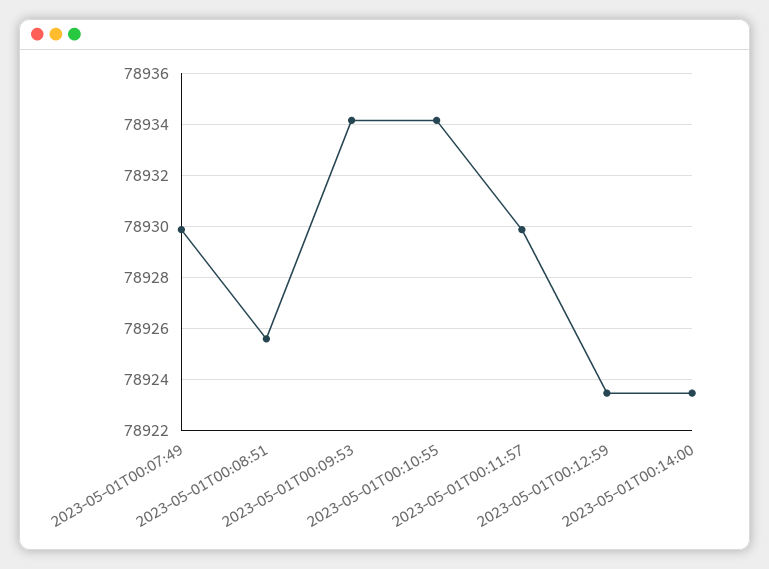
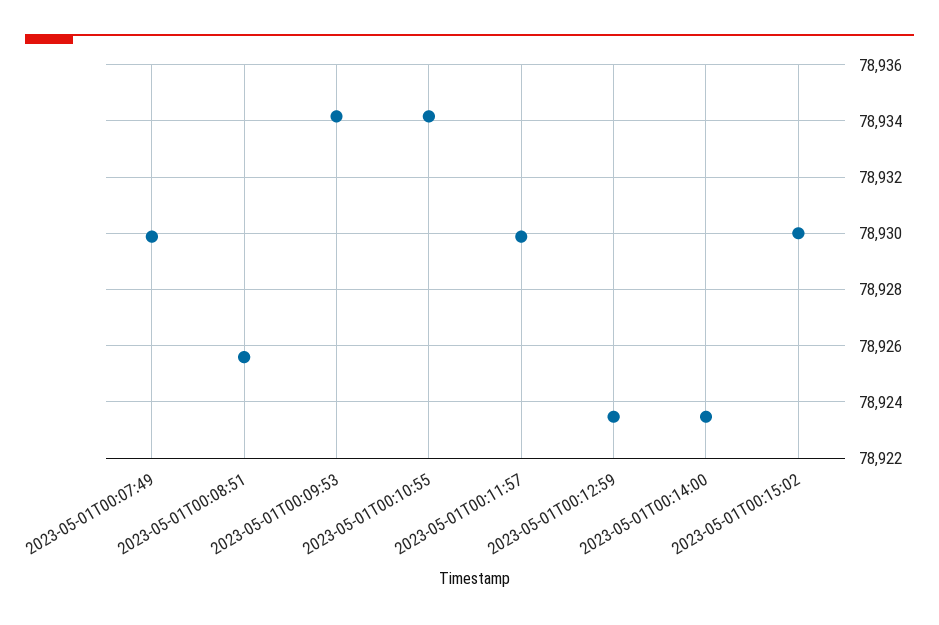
2023-05-01T00:15:02: none -> 78930

